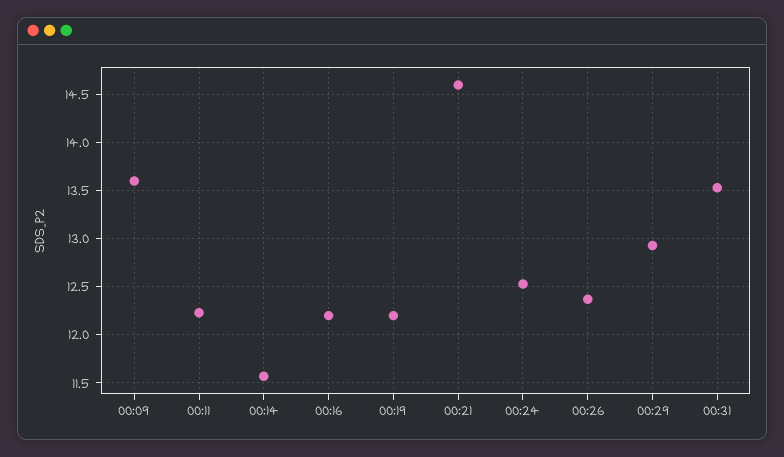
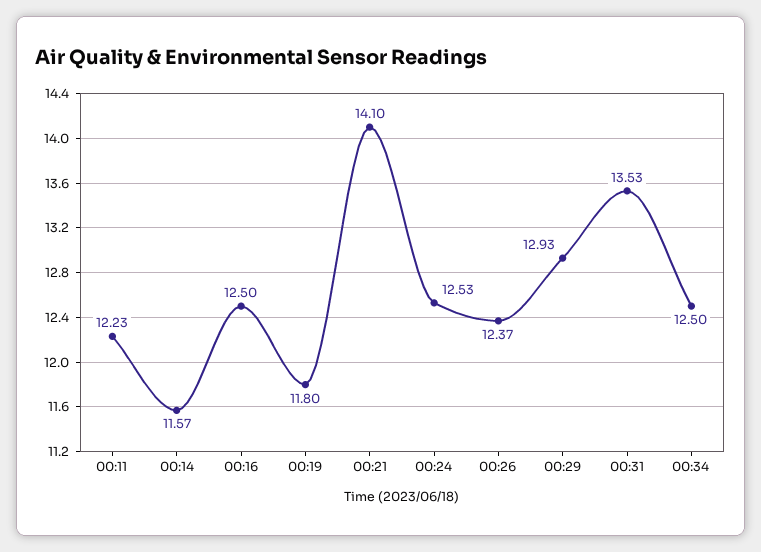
00:09: 13.6 -> none
00:16: 12.2 -> 12.5
00:19: 12.2 -> 11.8
00:21: 14.6 -> 14.1
00:34: none -> 12.5

